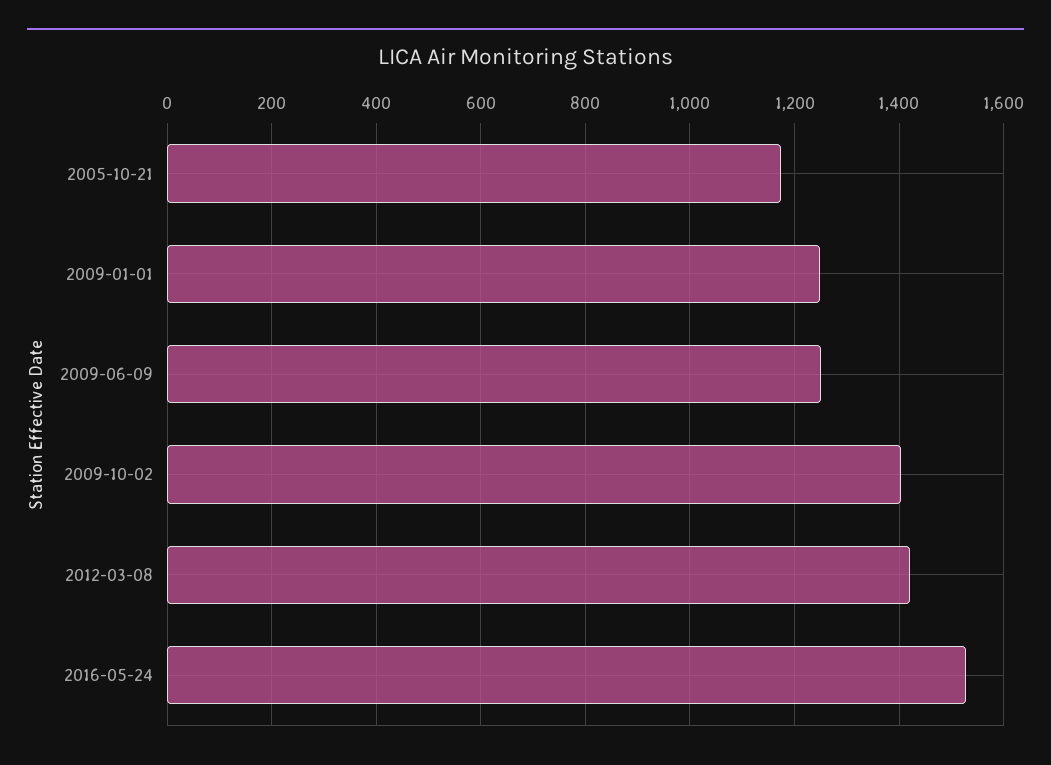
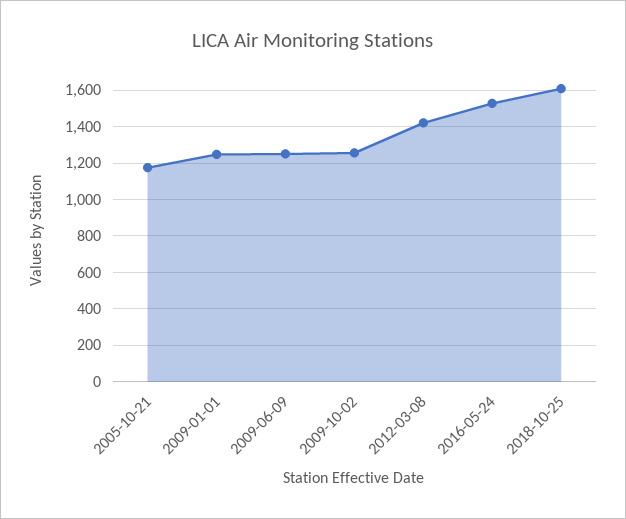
2009-10-02: 1400 -> 1250
2018-10-25: none -> 1600

